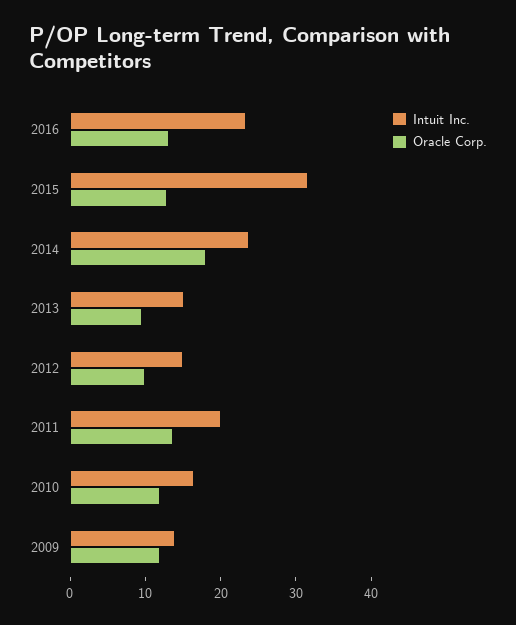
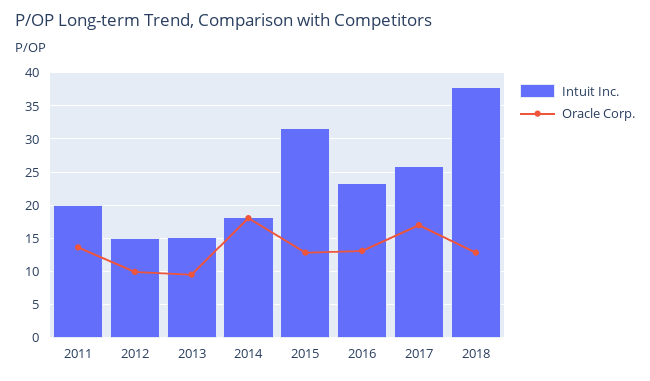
Intuit Inc., 2014: 24 -> 18
Intuit Inc., 2010: 16 -> none
Oracle Corp., 2010: 12 -> none
Intuit Inc., 2009: 14 -> none
Oracle Corp., 2009: 12 -> none
Intuit Inc., 2017: none -> 26
Oracle Corp., 2017: none -> 17
Intuit Inc., 2018: none -> 38
Oracle Corp., 2018: none -> 13

